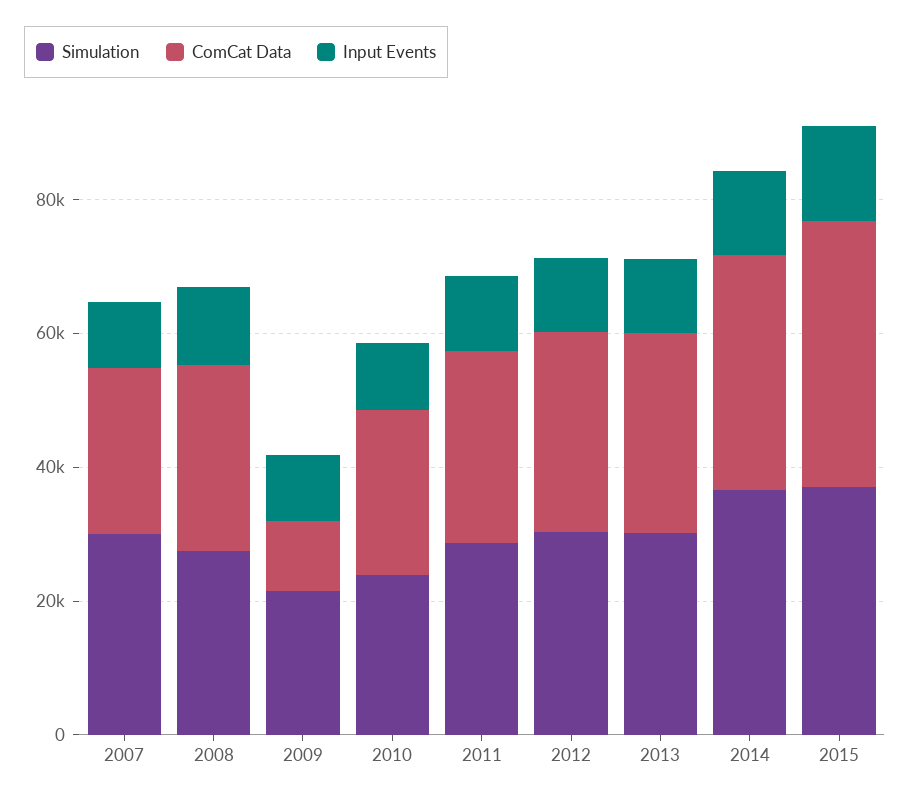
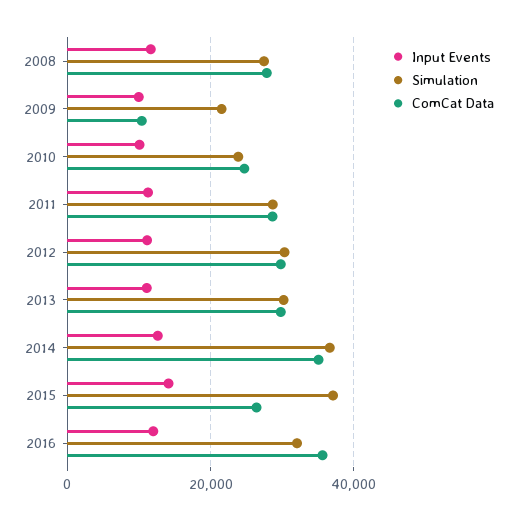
Simulation, 2007: 30000 -> none
ComCat Data, 2007: 25000 -> none
Input Events, 2007: 10000 -> none
ComCat Data, 2015: 40000 -> 26000
Input Events, 2016: none -> 12000
Simulation, 2016: none -> 32000
ComCat Data, 2016: none -> 36000

